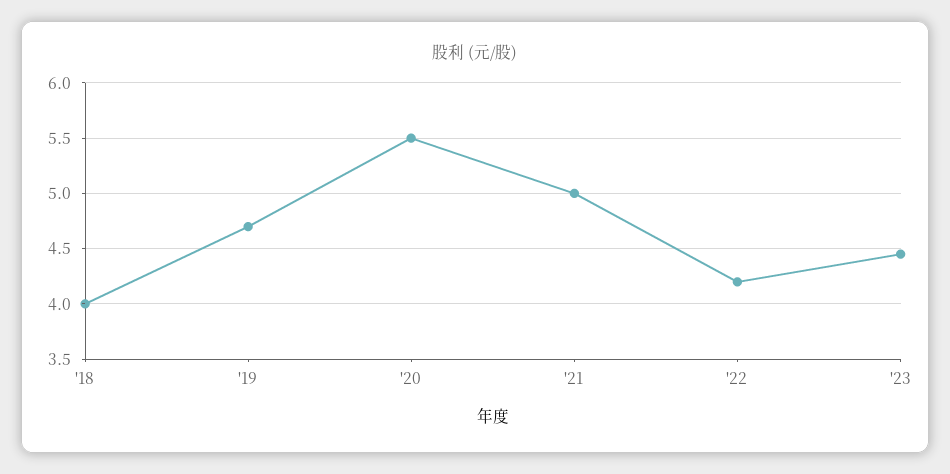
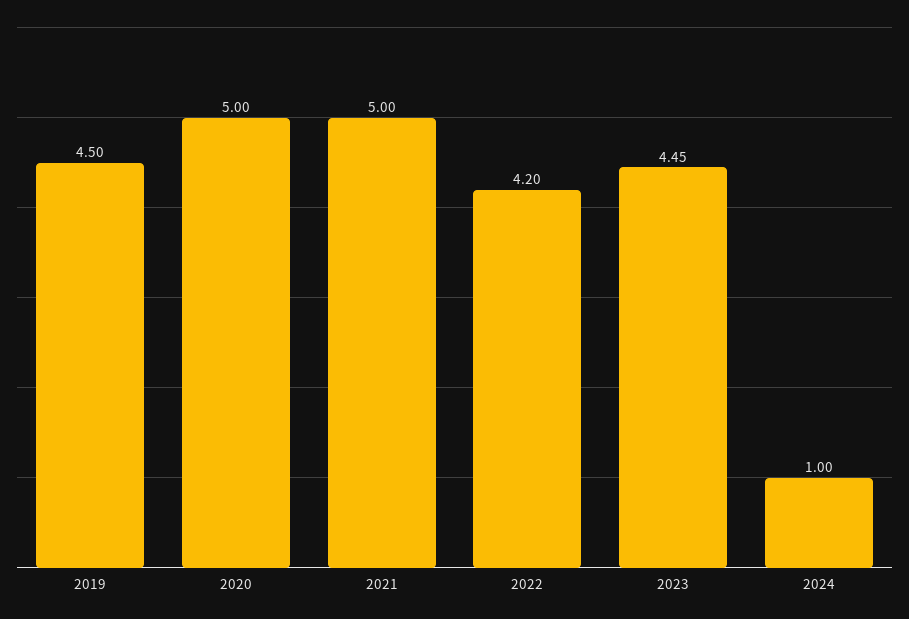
'18: 4 -> none
'19: 4.7 -> 4.5
'20: 5.5 -> 5
2024: none -> 1

